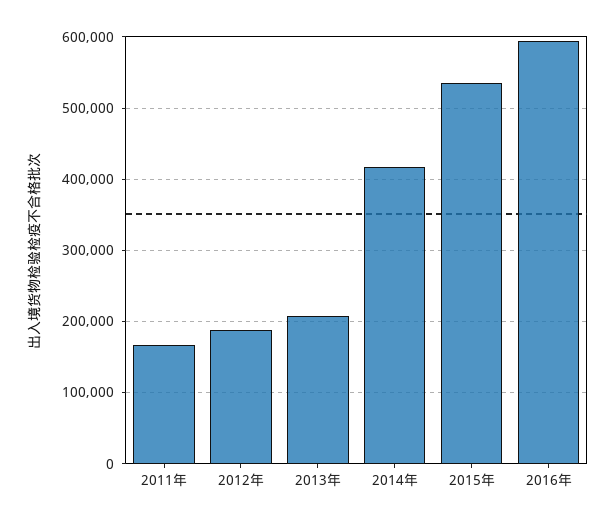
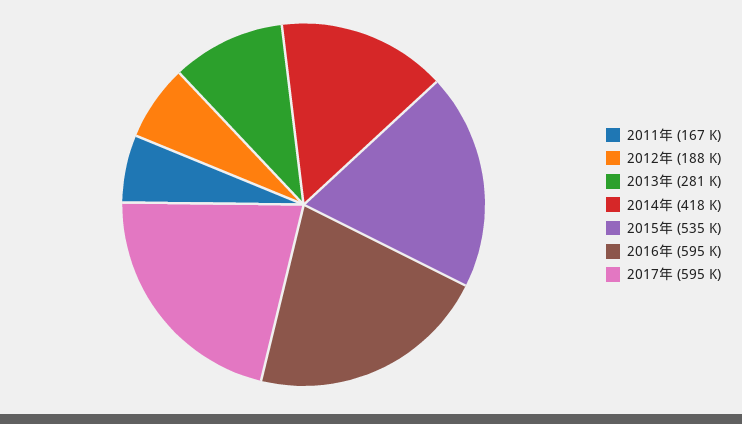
2013年: 210000 -> 281000
2017年: none -> 595000

